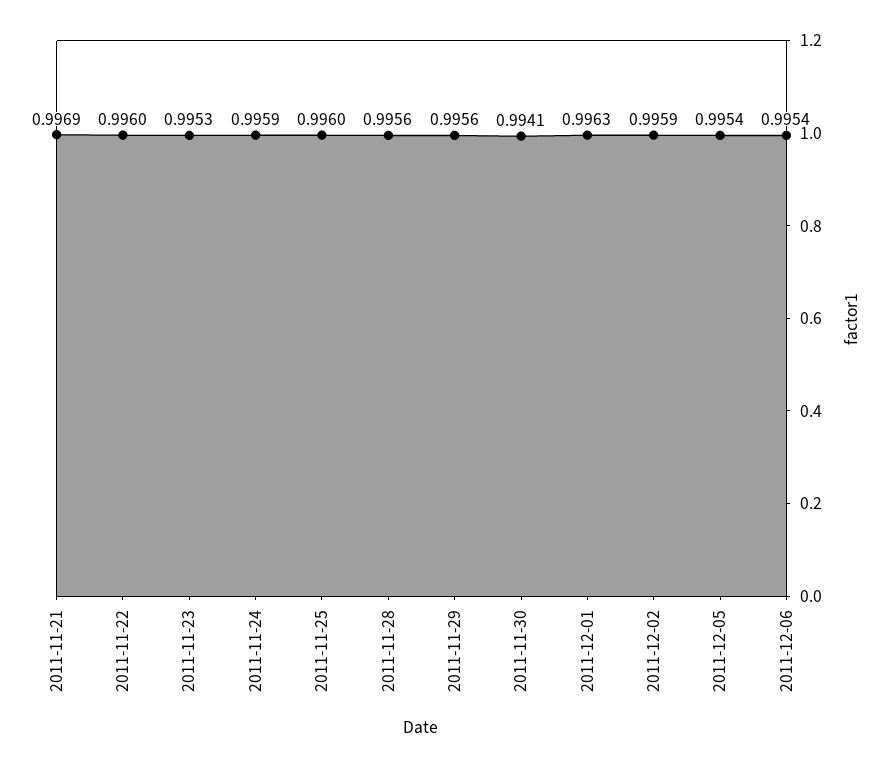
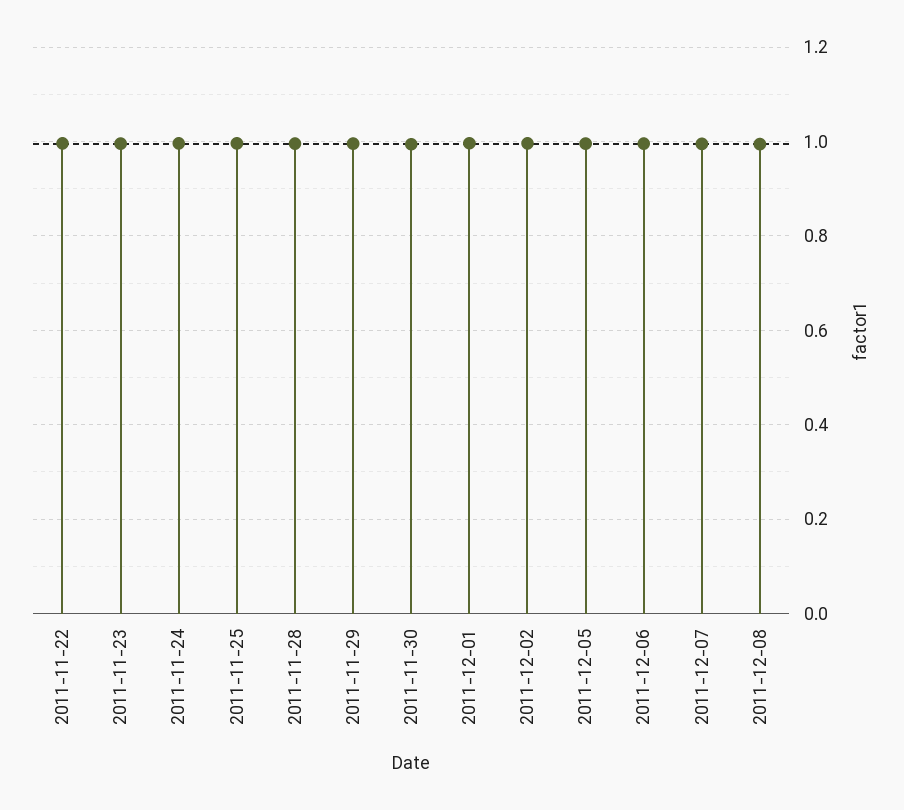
2011-11-21: 0.9969 -> none
2011-12-07: none -> 1
2011-12-08: none -> 1

